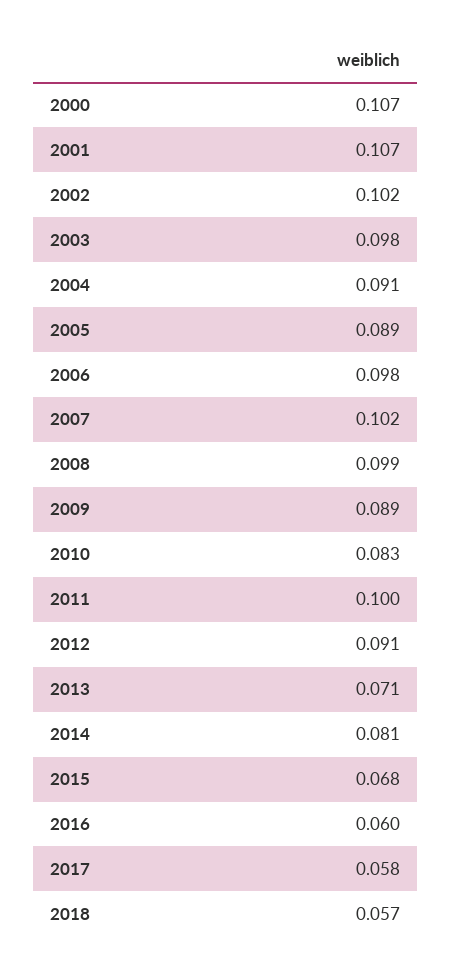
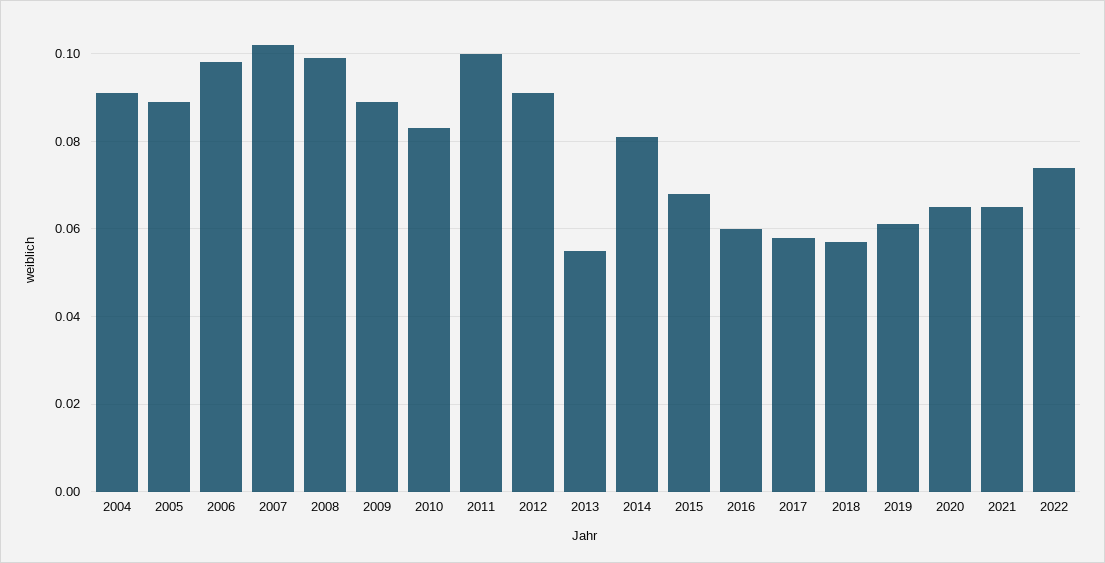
2000: 0.107 -> none
2001: 0.107 -> none
2002: 0.102 -> none
2003: 0.098 -> none
2013: 0.071 -> 0.055
2019: none -> 0.06
2020: none -> 0.065
2021: none -> 0.065
2022: none -> 0.075

